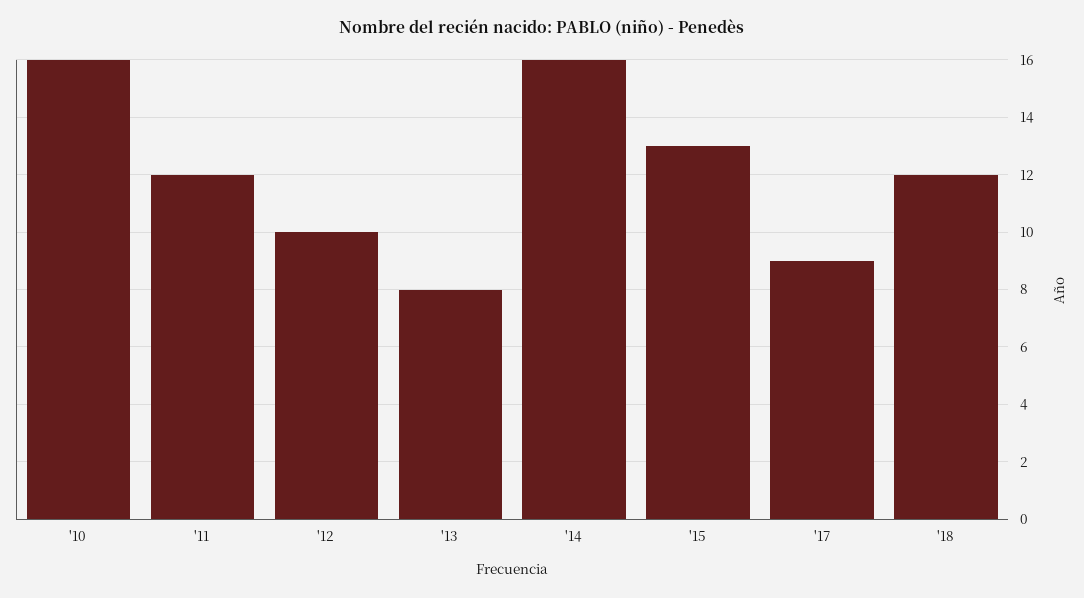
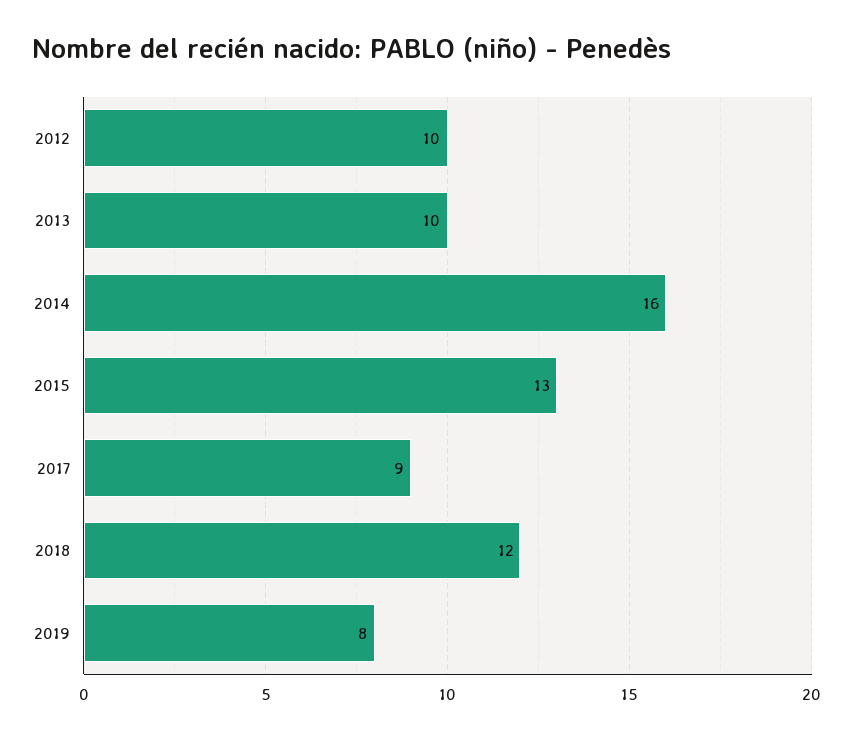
'10: 16 -> none
'11: 12 -> none
'13: 8 -> 10
2019: none -> 8

